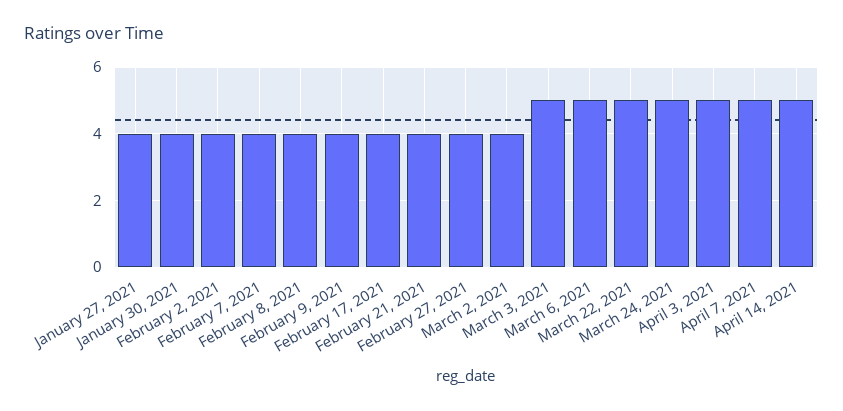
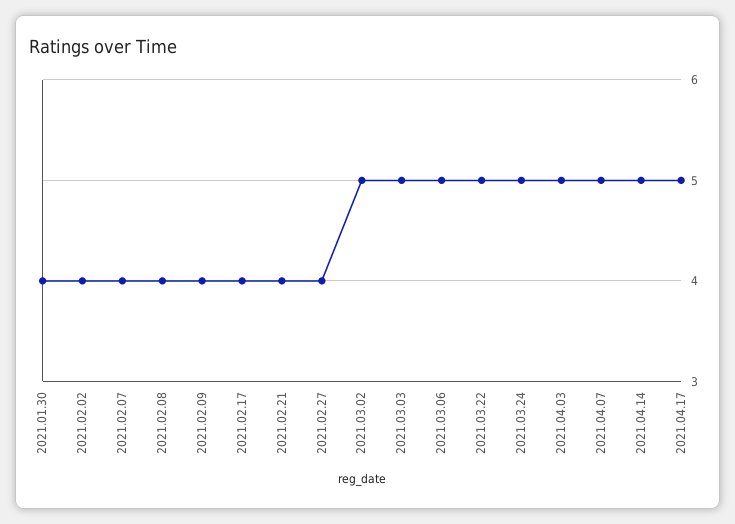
January 27, 2021: 4 -> none
March 2, 2021: 4 -> 5
2021.04.17: none -> 5

